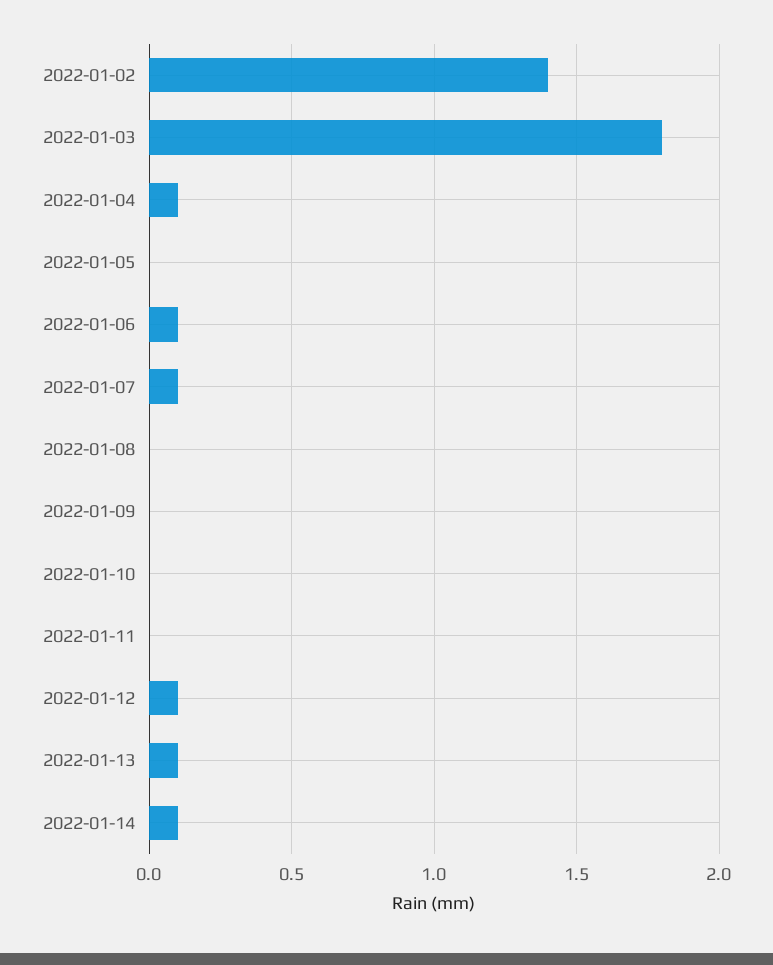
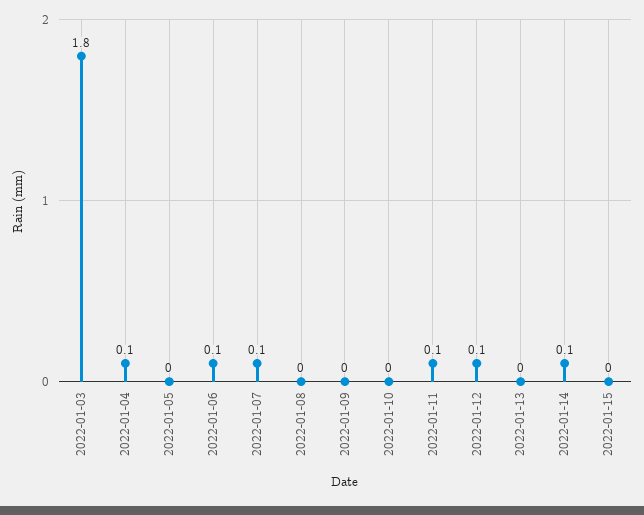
2022-01-02: 1.4 -> none
2022-01-11: 0 -> 0.1
2022-01-13: 0.1 -> 0
2022-01-15: none -> 0

